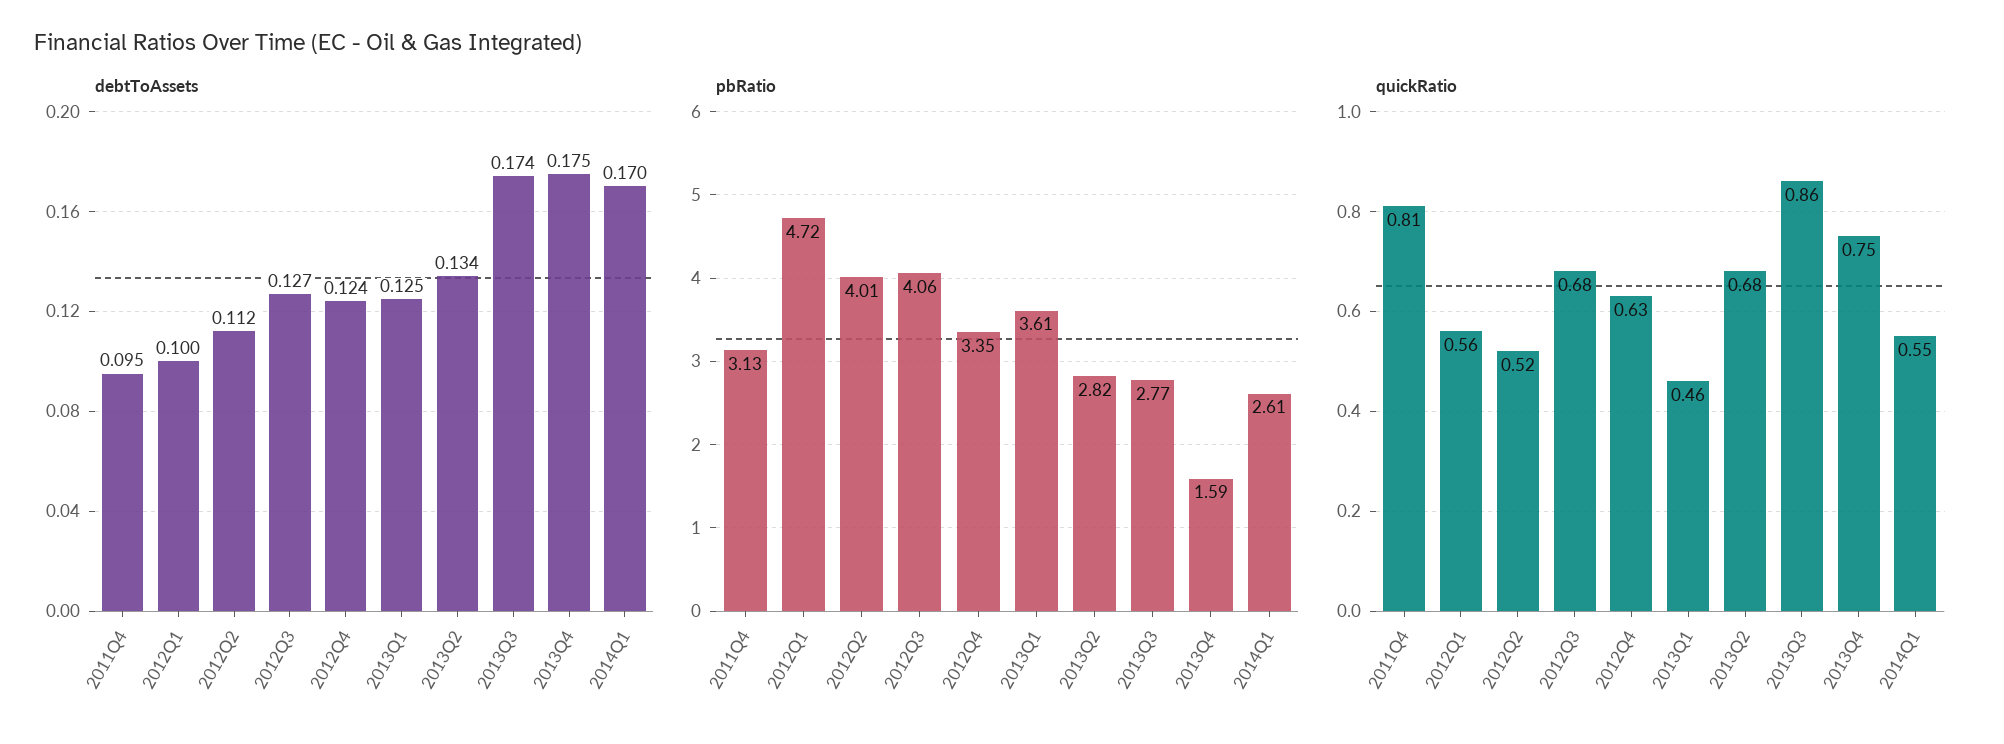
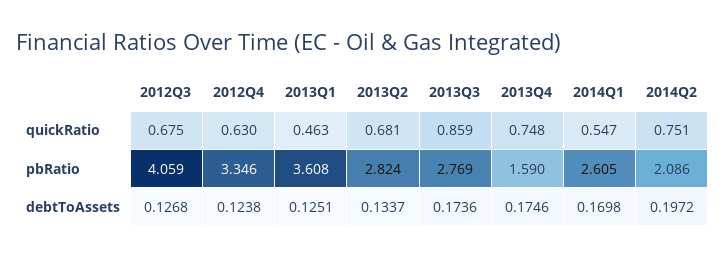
debtToAssets, 2011Q4: 0.095 -> none
debtToAssets, 2012Q1: 0.1 -> none
debtToAssets, 2012Q2: 0.112 -> none
pbRatio, 2011Q4: 3.13 -> none
pbRatio, 2012Q1: 4.72 -> none
pbRatio, 2012Q2: 4.01 -> none
quickRatio, 2011Q4: 0.81 -> none
quickRatio, 2012Q1: 0.56 -> none
quickRatio, 2012Q2: 0.52 -> none
quickRatio, 2014Q2: none -> 0.751
pbRatio, 2014Q2: none -> 2.086
debtToAssets, 2014Q2: none -> 0.1972

